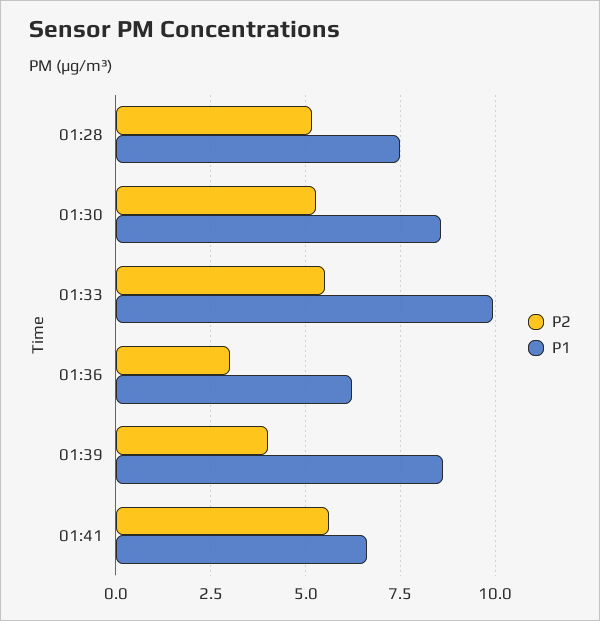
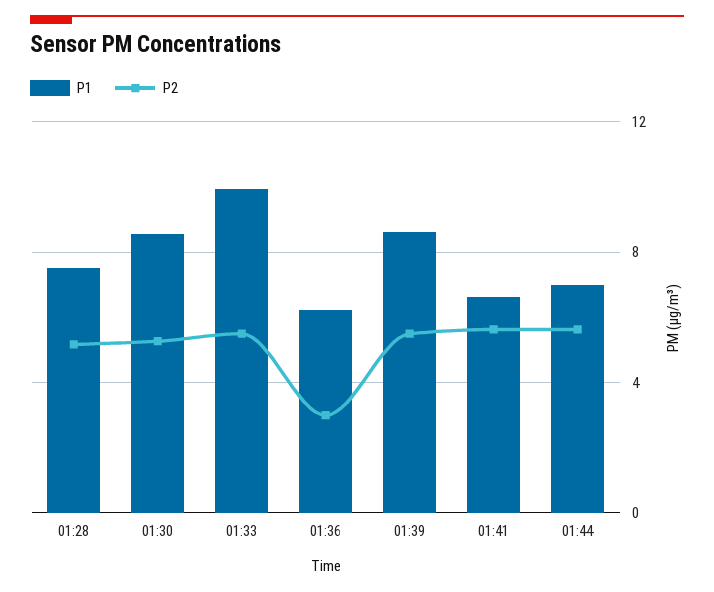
P2, 01:39: 4 -> 5.5
P1, 01:44: none -> 7
P2, 01:44: none -> 5.5

